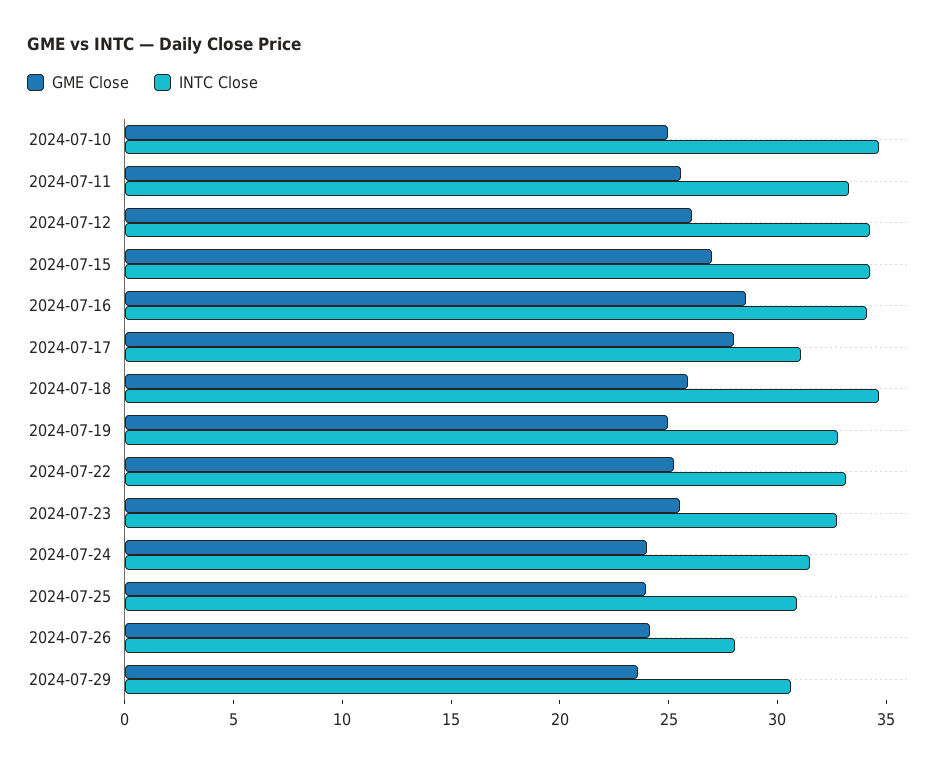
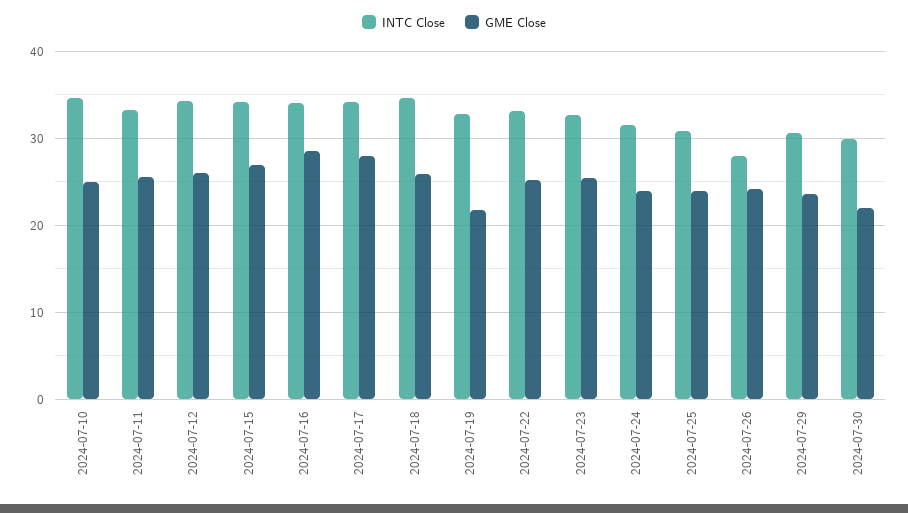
INTC Close, 2024-07-17: 31 -> 34
GME Close, 2024-07-19: 25 -> 22
INTC Close, 2024-07-30: none -> 30
GME Close, 2024-07-30: none -> 22

